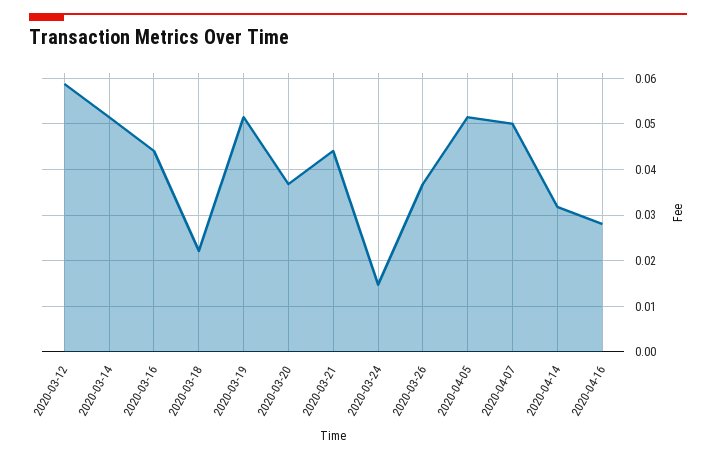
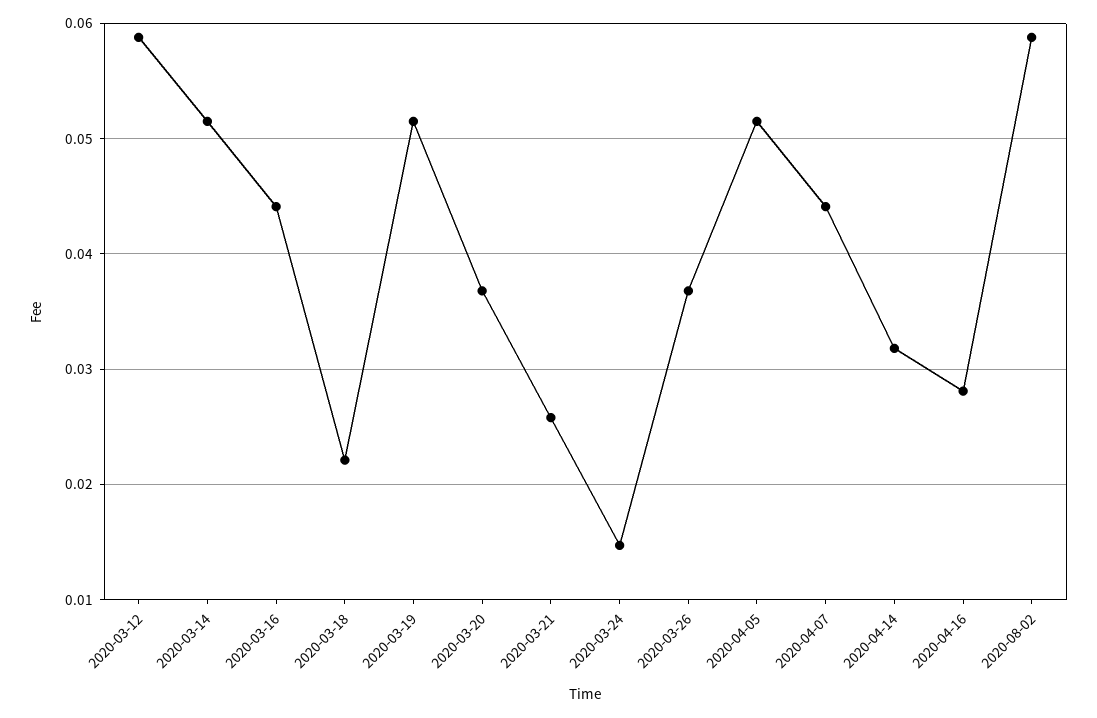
2020-03-21: 0.044 -> 0.026
2020-04-07: 0.05 -> 0.044
2020-08-02: none -> 0.059

